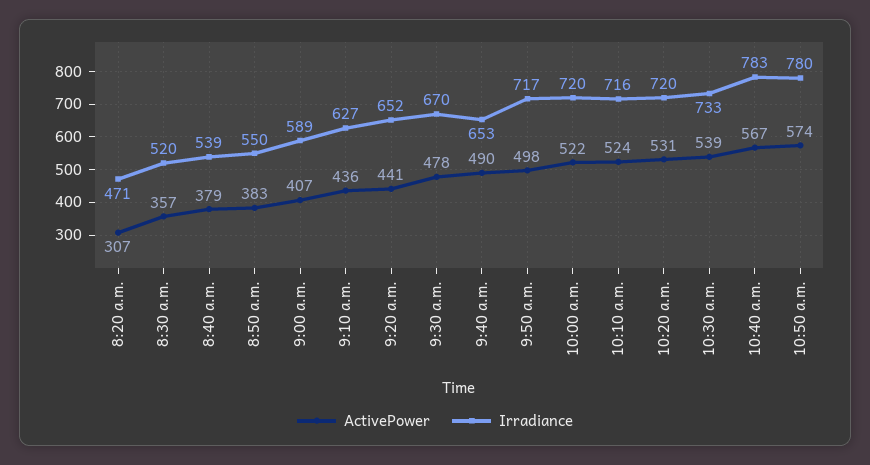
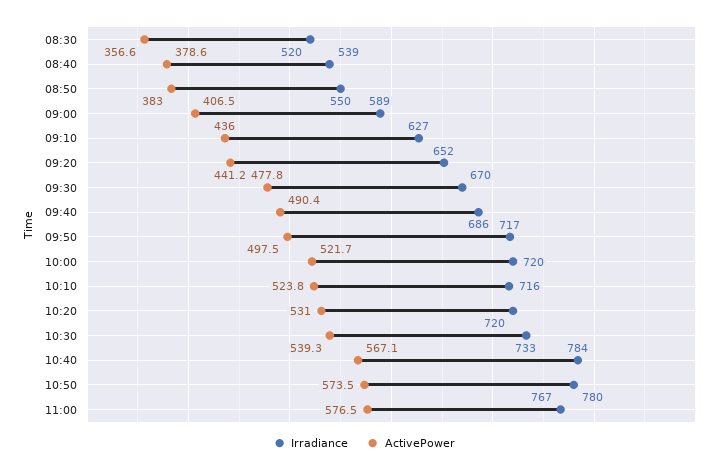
ActivePower, 8:20 a.m.: 307 -> none
Irradiance, 8:20 a.m.: 471 -> none
Irradiance, 9:40 a.m.: 653 -> 686
Irradiance, 10:40 a.m.: 783 -> 784
Irradiance, 11:00: none -> 767
ActivePower, 11:00: none -> 576.5

